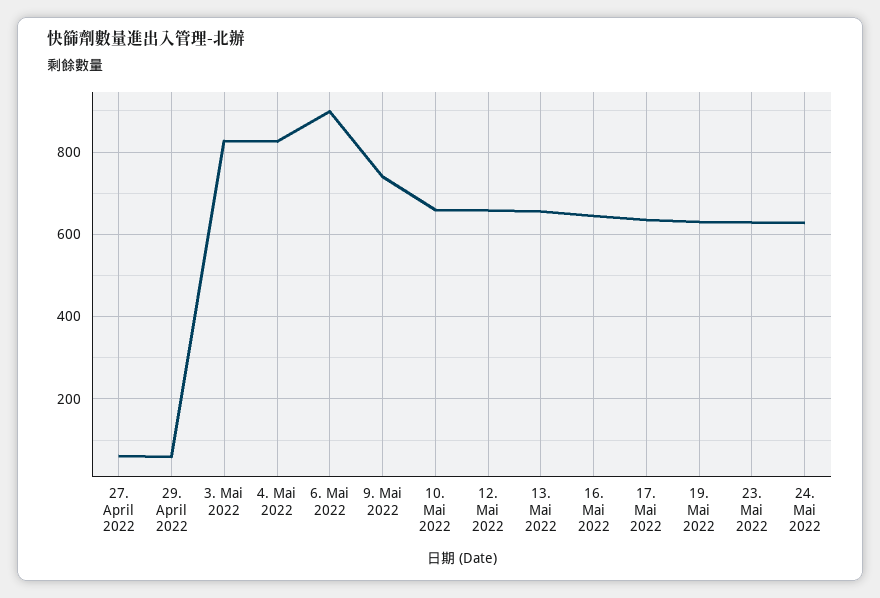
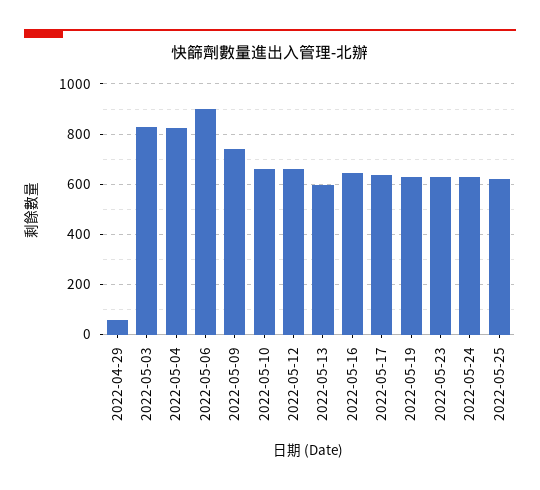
27. April 2022: 60 -> none
13. Mai 2022: 660 -> 600
2022-05-25: none -> 625

